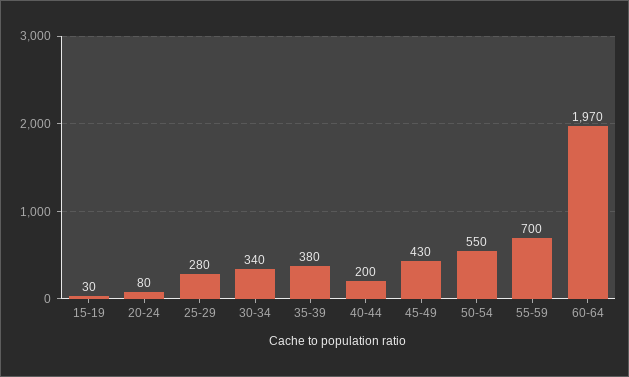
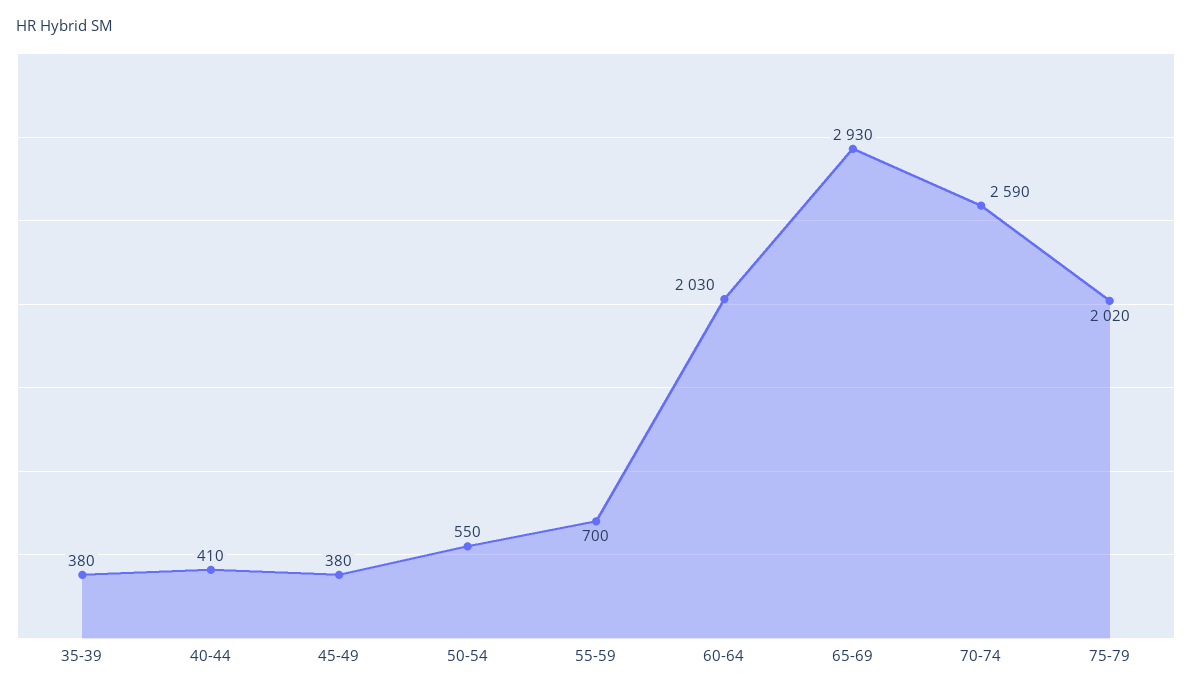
15-19: 30 -> none
20-24: 80 -> none
25-29: 280 -> none
30-34: 340 -> none
40-44: 200 -> 410
45-49: 430 -> 380
60-64: 1970 -> 2030
65-69: none -> 2930
70-74: none -> 2590
75-79: none -> 2020

